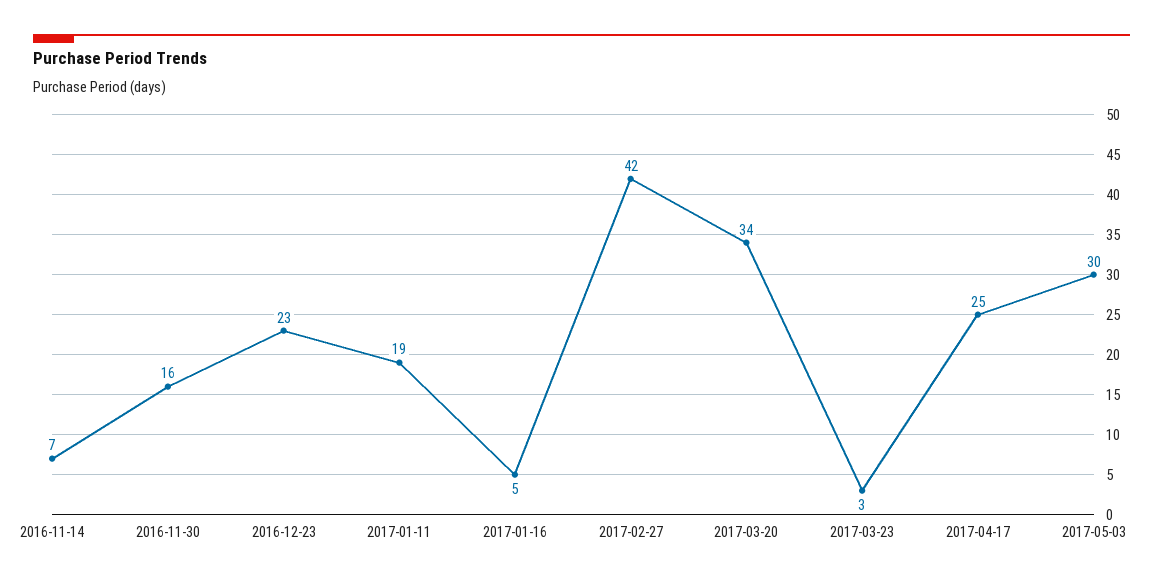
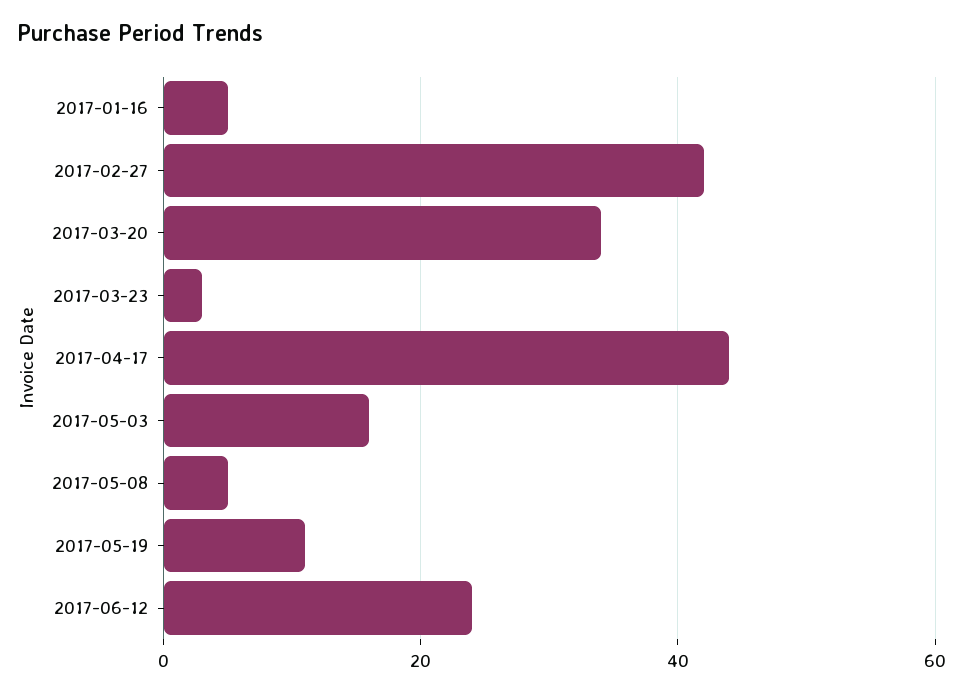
2016-11-14: 7 -> none
2016-11-30: 16 -> none
2016-12-23: 23 -> none
2017-01-11: 19 -> none
2017-04-17: 25 -> 45
2017-05-03: 30 -> 15
2017-05-08: none -> 5
2017-05-19: none -> 10
2017-06-12: none -> 25

